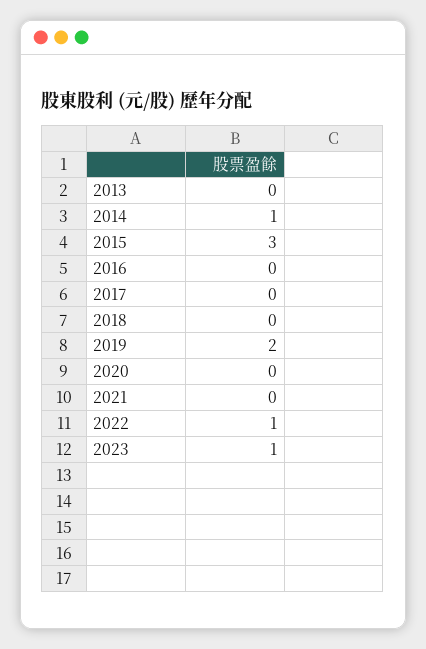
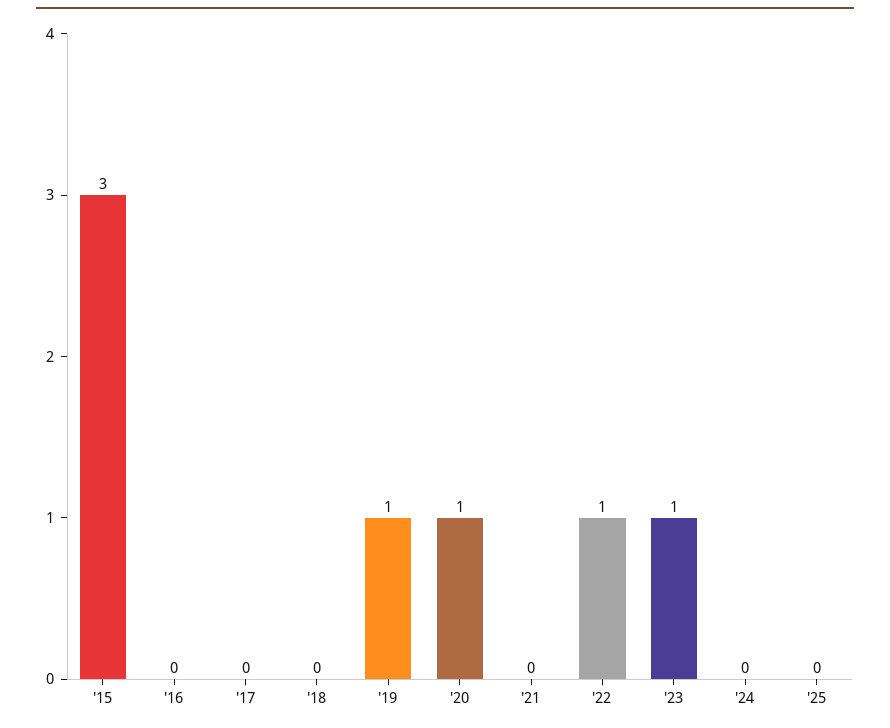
2013: 0 -> none
2014: 1 -> none
2019: 2 -> 1
2020: 0 -> 1
'24: none -> 0
'25: none -> 0

